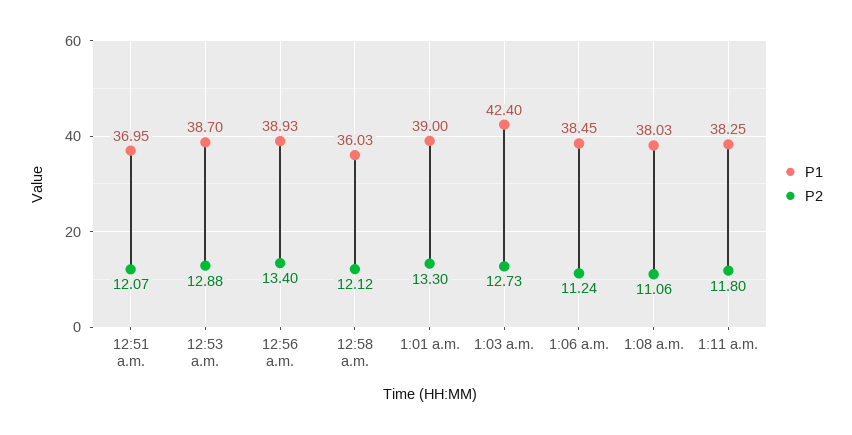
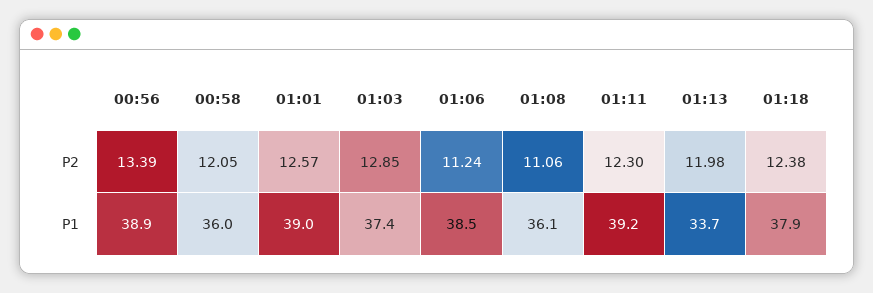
P1, 12:51 a.m.: 36.95 -> none
P2, 12:51 a.m.: 12.07 -> none
P1, 12:53 a.m.: 38.7 -> none
P2, 12:53 a.m.: 12.88 -> none
P2, 12:56 a.m.: 13.4 -> 13.39
P2, 12:58 a.m.: 12.12 -> 12.05
P2, 1:01 a.m.: 13.3 -> 12.57
P1, 1:03 a.m.: 42.4 -> 37.4
P2, 1:03 a.m.: 12.73 -> 12.85
P1, 1:08 a.m.: 38.03 -> 36.1
P1, 1:11 a.m.: 38.25 -> 39.2
P2, 1:11 a.m.: 11.8 -> 12.3
P2, 01:13: none -> 11.98
P2, 01:18: none -> 12.38
P1, 01:13: none -> 33.7
P1, 01:18: none -> 37.9

